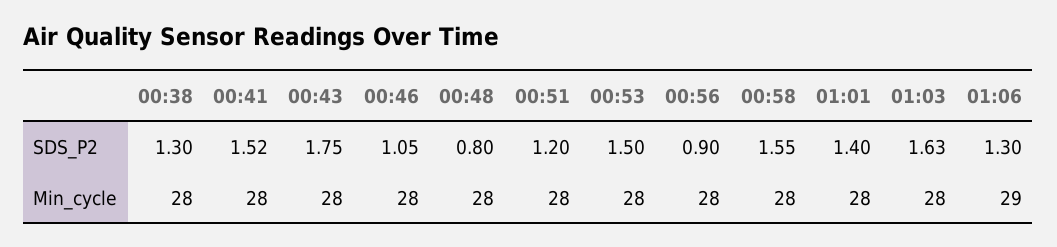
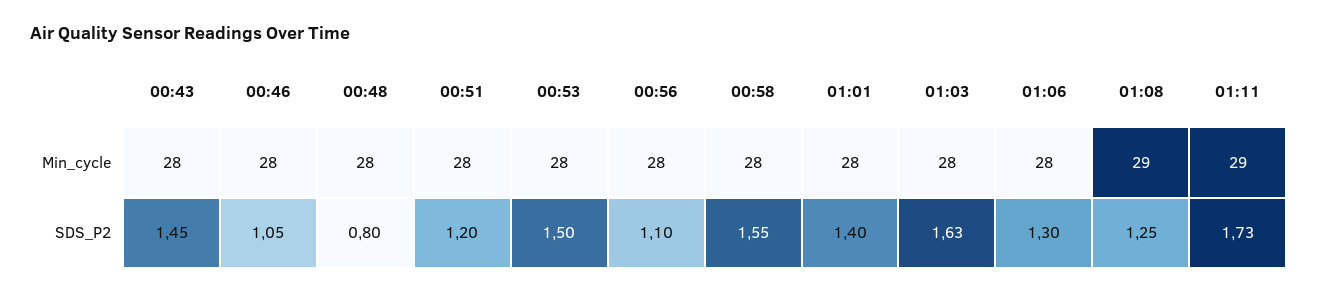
00:38, SDS_P2: 1.3 -> none
00:41, SDS_P2: 1.52 -> none
00:43, SDS_P2: 1.75 -> 1.45
00:56, SDS_P2: 0.9 -> 1.1
00:38, Min_cycle: 28 -> none
00:41, Min_cycle: 28 -> none
01:06, Min_cycle: 29 -> 28
01:08, Min_cycle: none -> 29
01:11, Min_cycle: none -> 29
01:08, SDS_P2: none -> 1.25
01:11, SDS_P2: none -> 1.73

